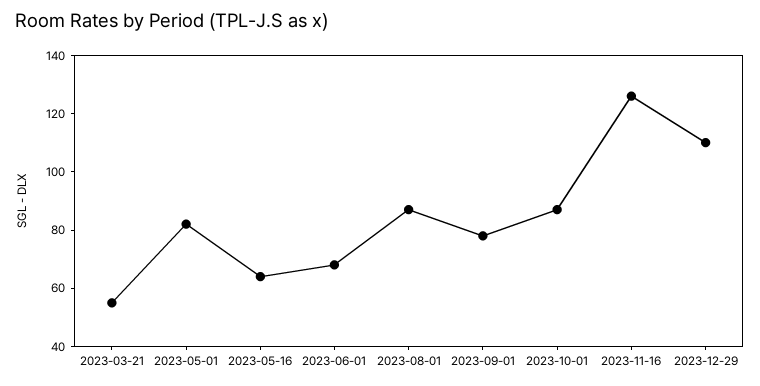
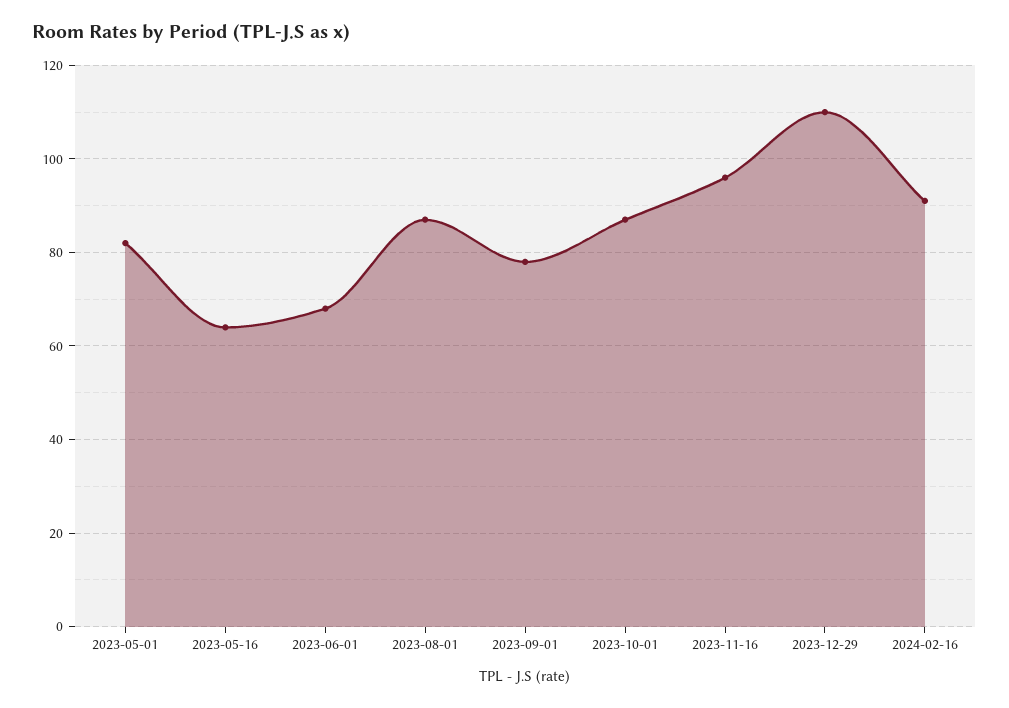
2023-03-21: 55 -> none
2023-11-16: 125 -> 95
2024-02-16: none -> 90

